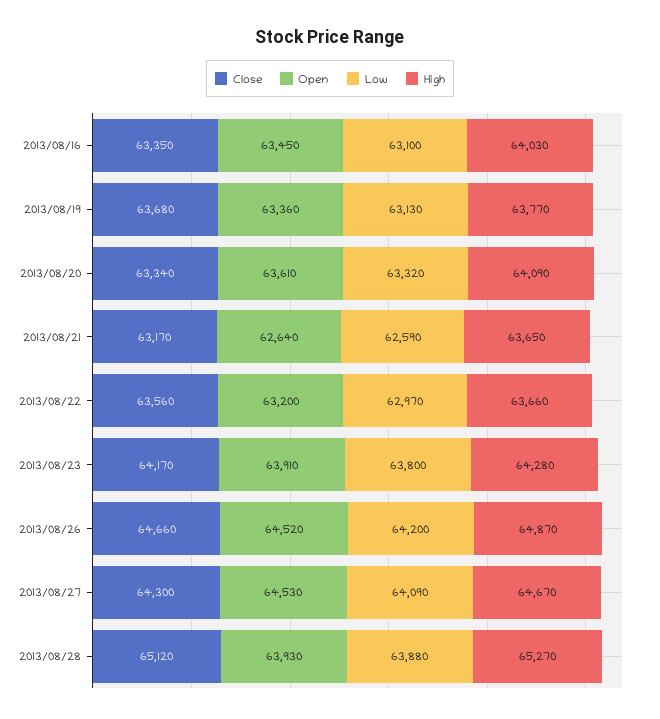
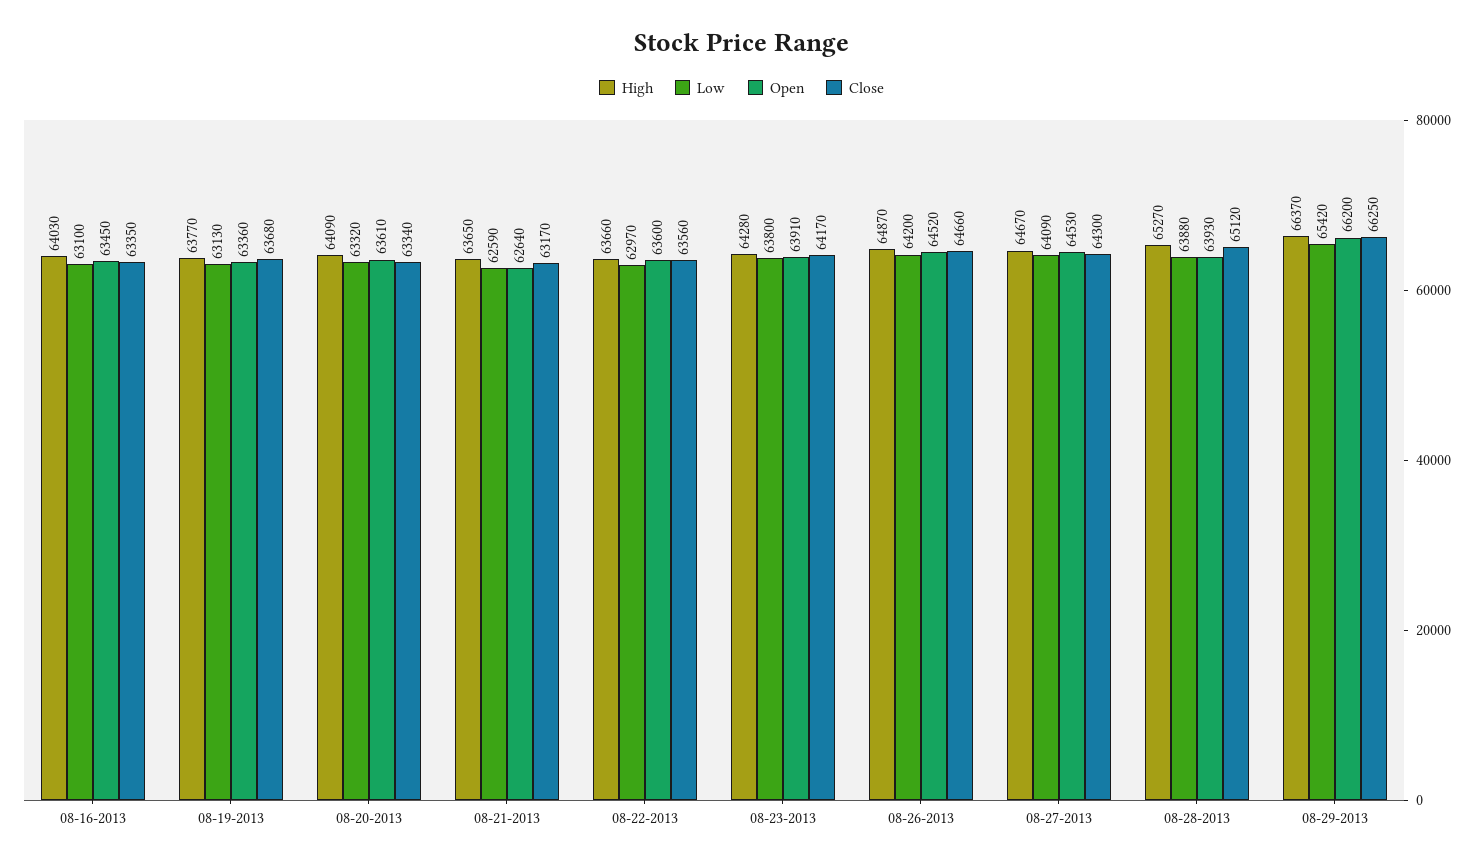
Open, 2013/08/22: 63200 -> 63600
High, 08-29-2013: none -> 66370
Low, 08-29-2013: none -> 65420
Open, 08-29-2013: none -> 66200
Close, 08-29-2013: none -> 66250

